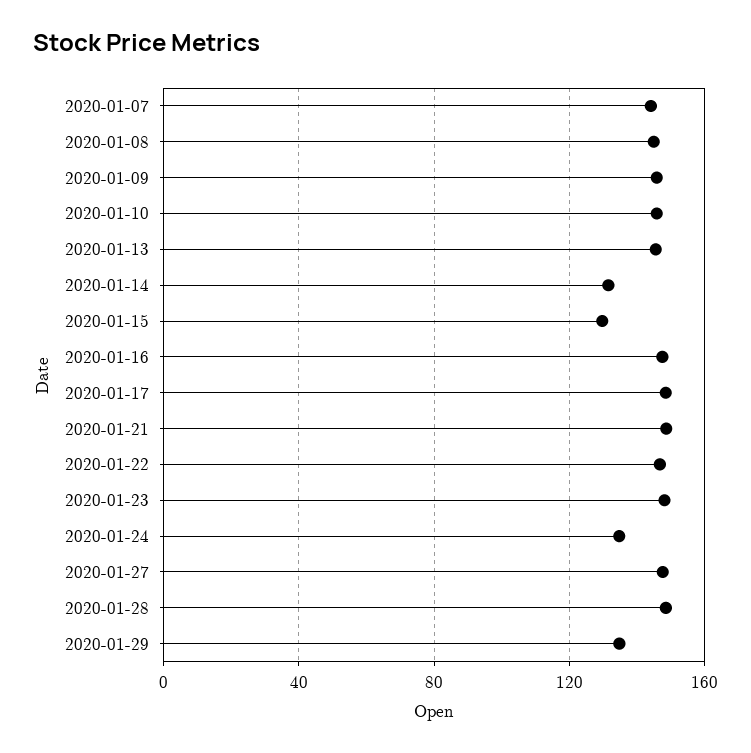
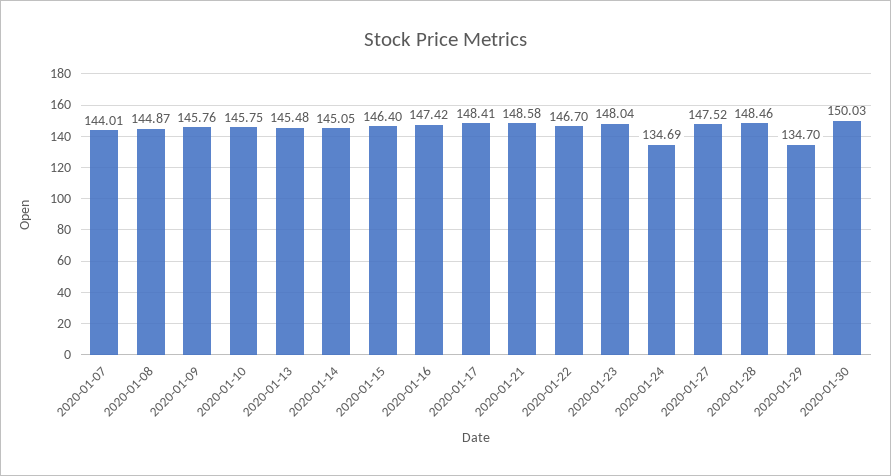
2020-01-14: 130 -> 145.05
2020-01-15: 130 -> 146.4
2020-01-30: none -> 150.03

